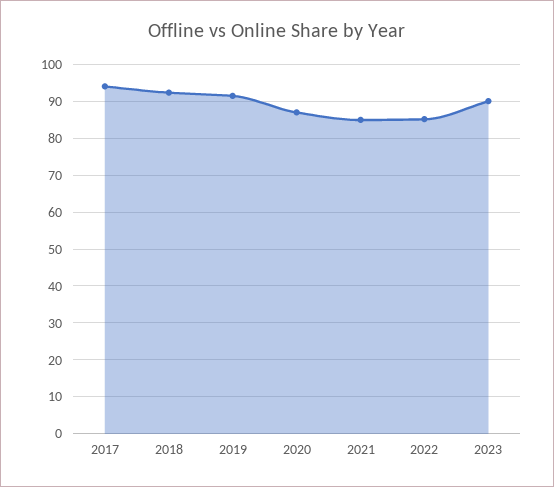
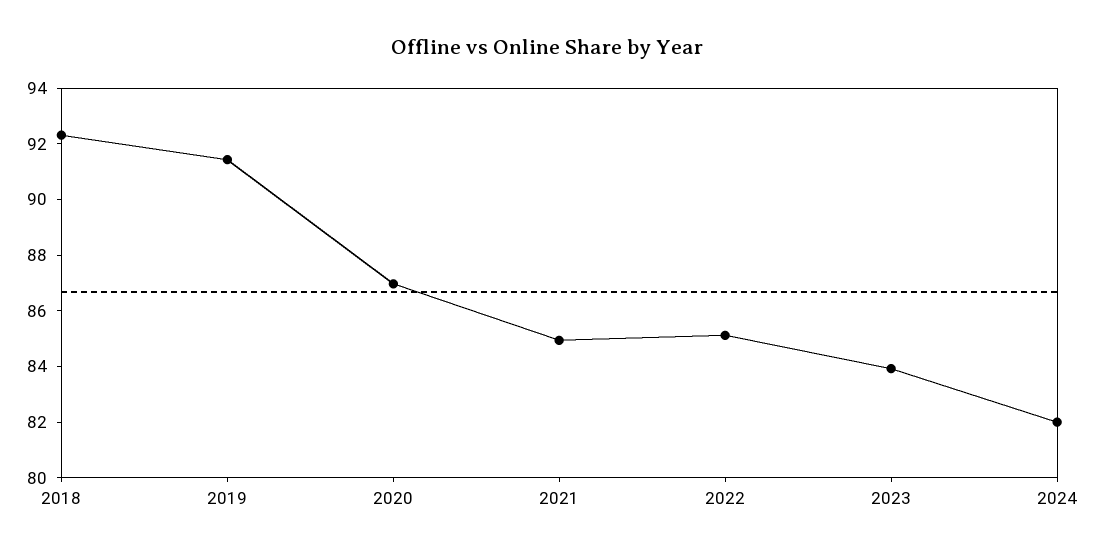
2017: 94 -> none
2023: 90 -> 84
2024: none -> 82

